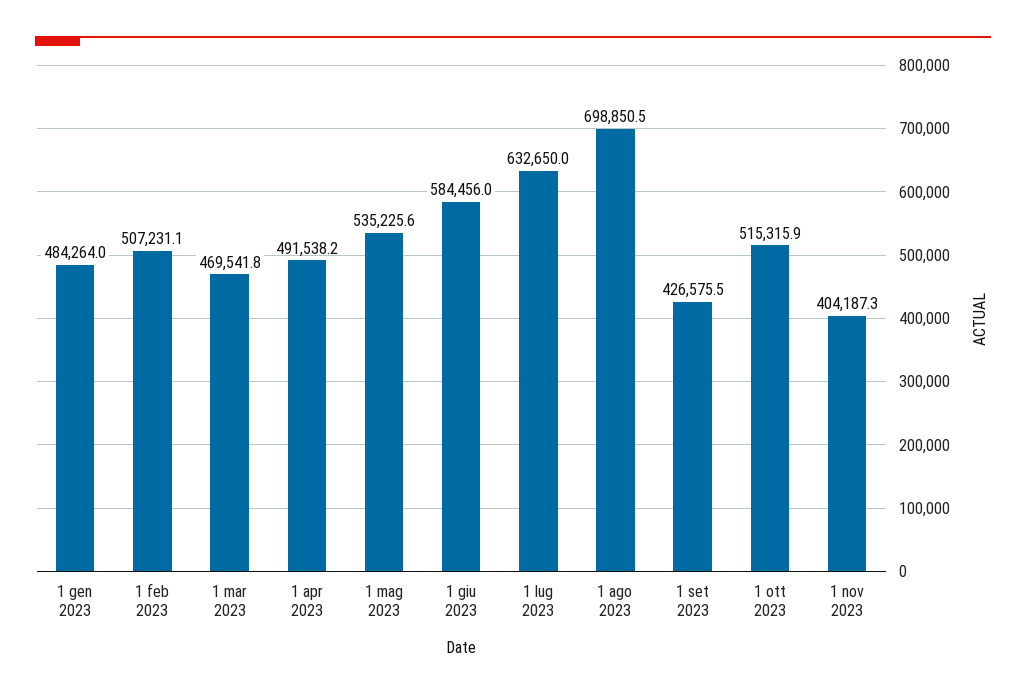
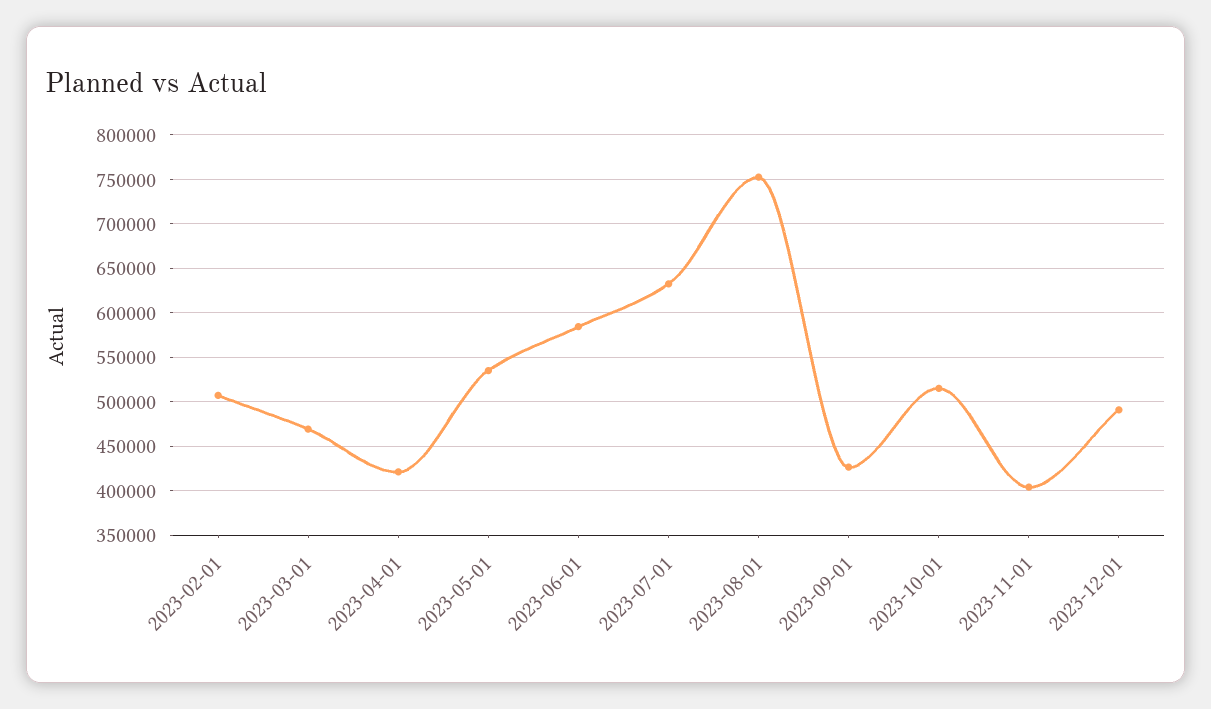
1 gen 2023: 484264 -> none
1 apr 2023: 491538.2 -> 420000
1 ago 2023: 698850.5 -> 750000
2023-12-01: none -> 490000

